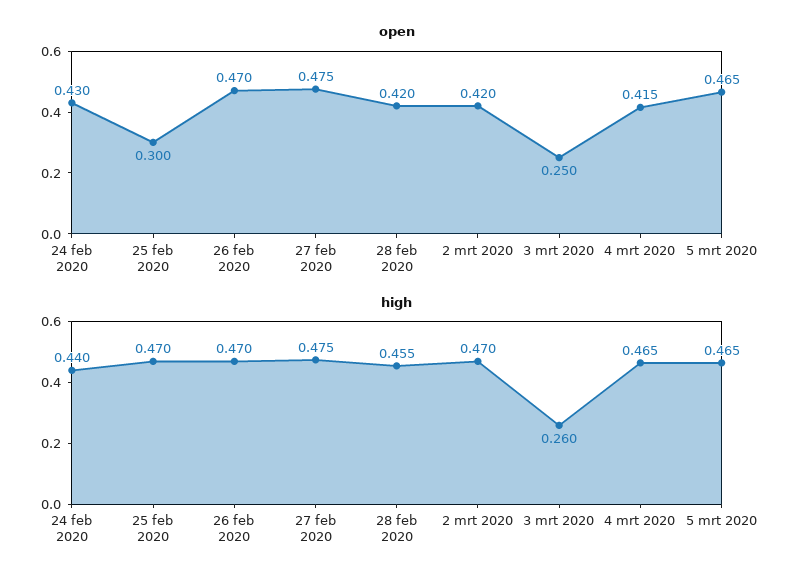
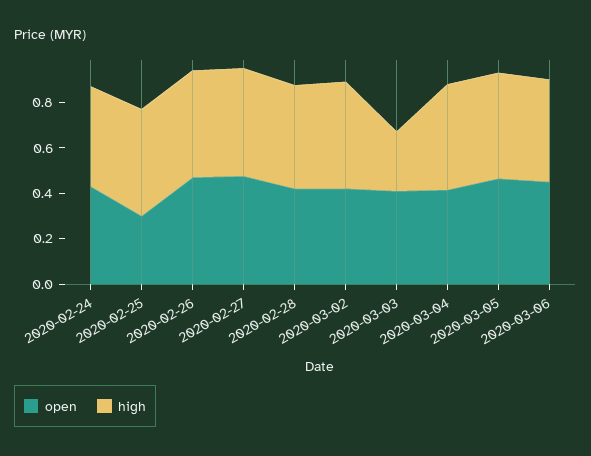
open, 3 mrt 2020: 0.25 -> 0.4
open, 2020-03-06: none -> 0.45
high, 2020-03-06: none -> 0.45

